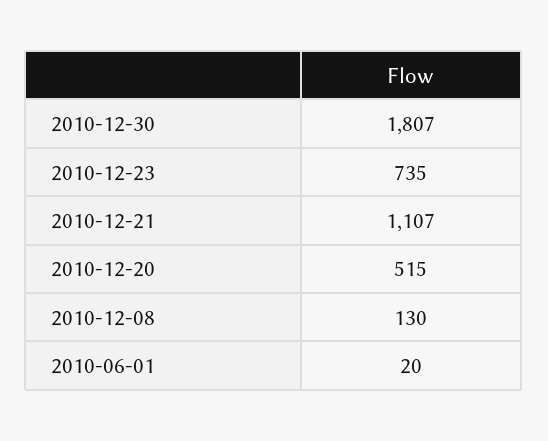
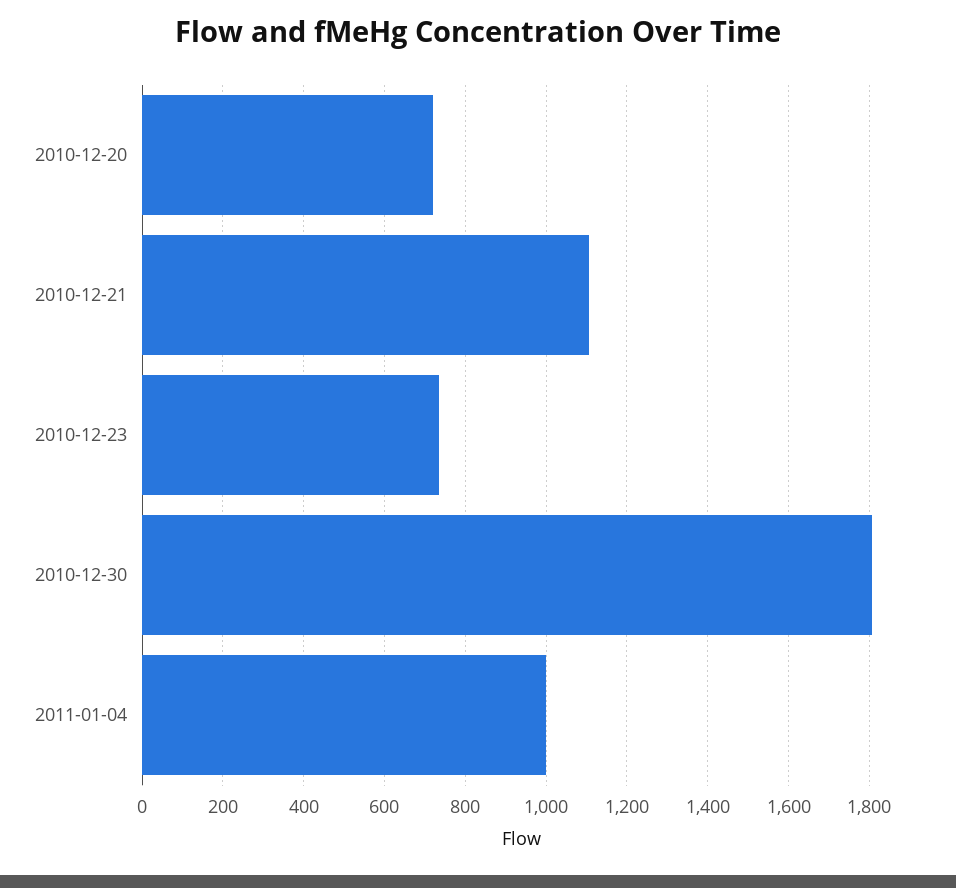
2010-12-20: 515 -> 720
2010-12-08: 130 -> none
2010-06-01: 20 -> none
2011-01-04: none -> 1000

